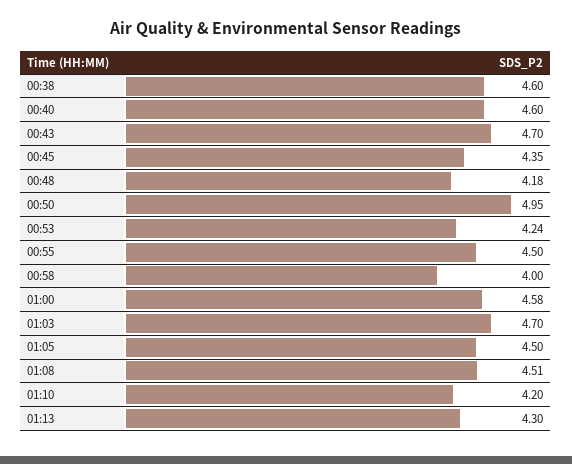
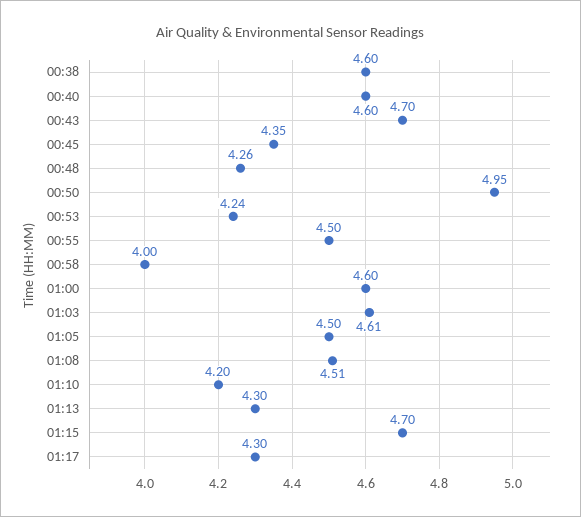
00:48: 4.18 -> 4.26
01:00: 4.58 -> 4.6
01:03: 4.7 -> 4.61
01:15: none -> 4.7
01:17: none -> 4.3

